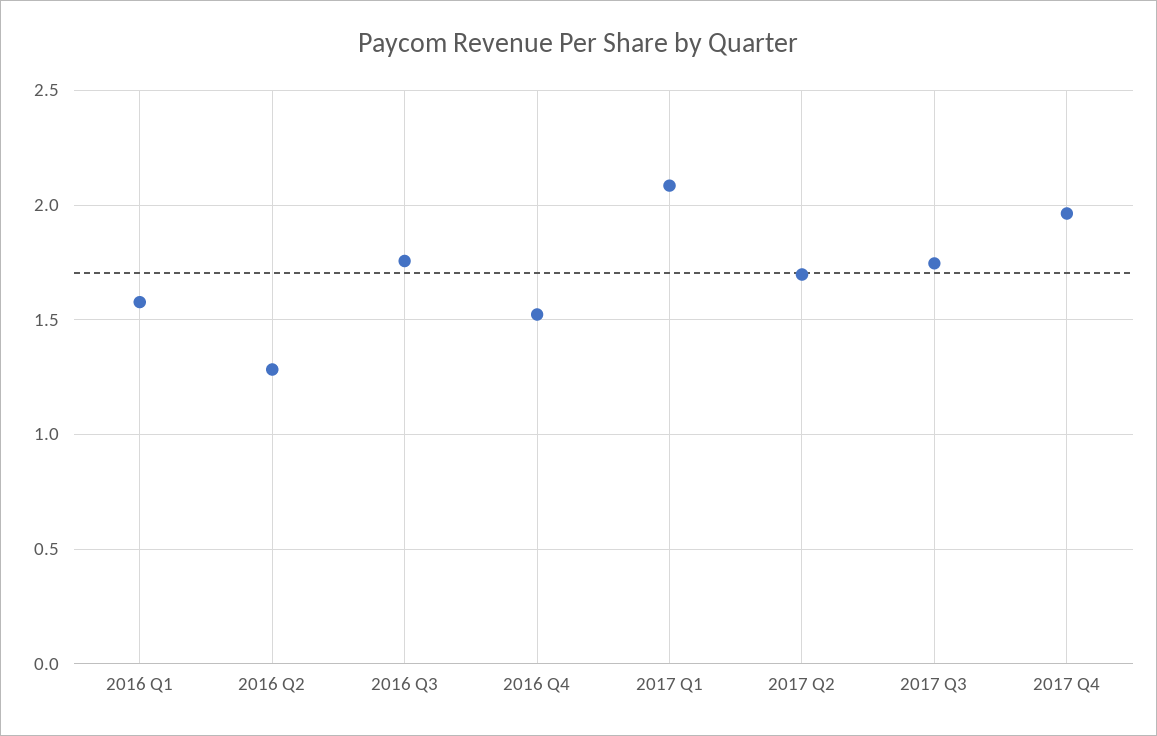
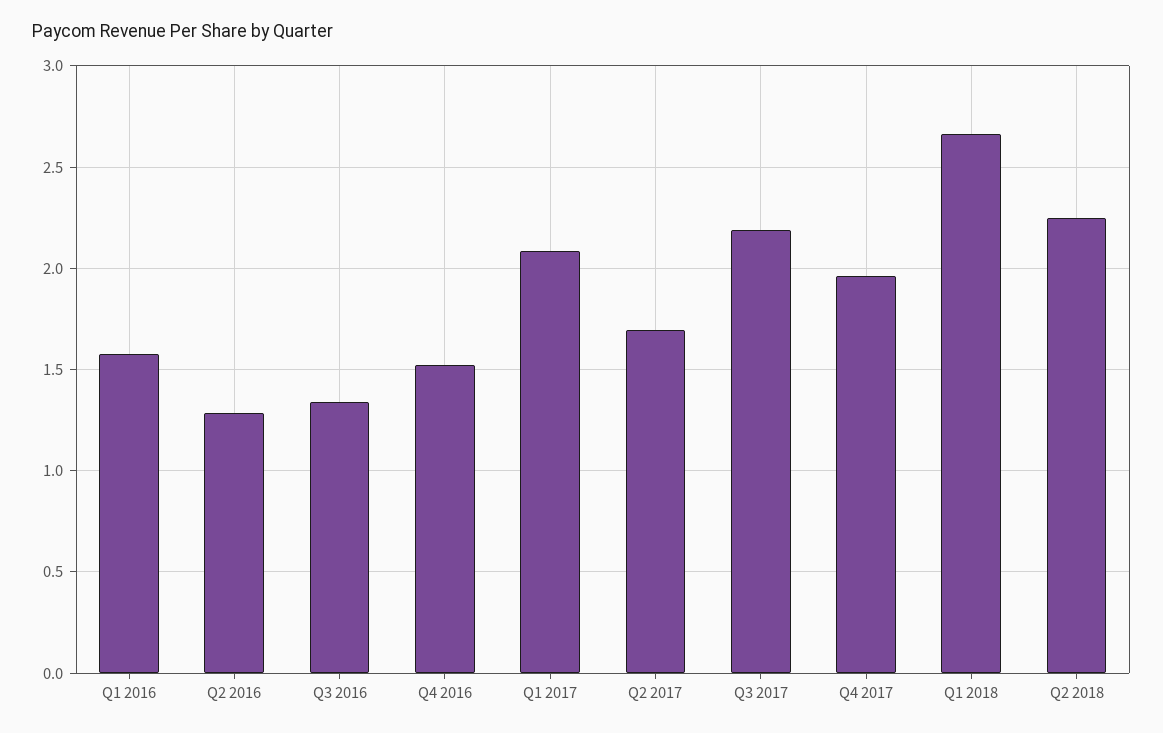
2016 Q3: 1.75 -> 1.35
2017 Q3: 1.75 -> 2.2
Q1 2018: none -> 2.65
Q2 2018: none -> 2.25

